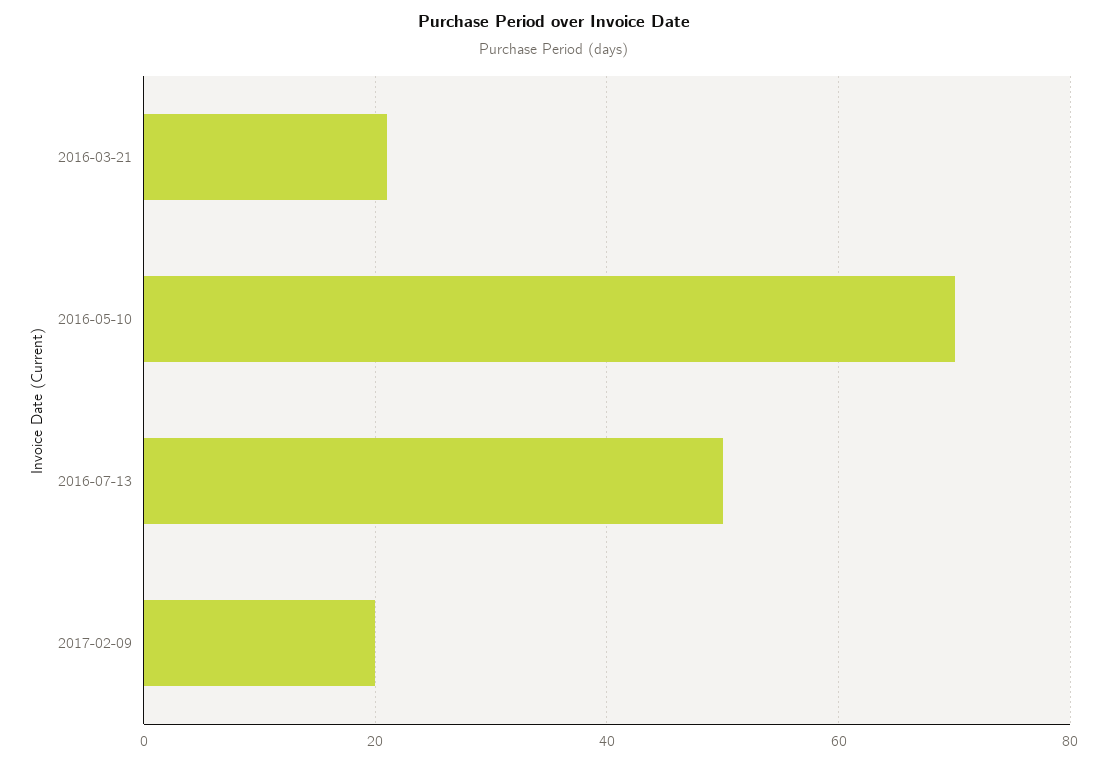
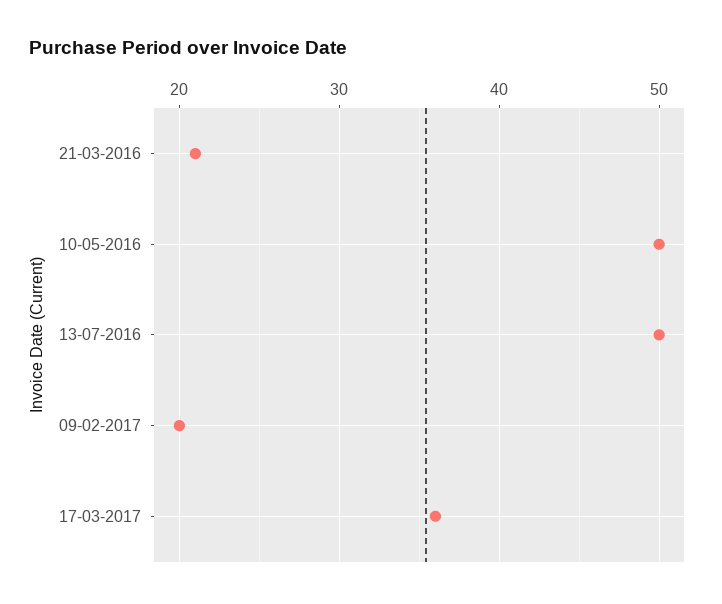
2016-05-10: 70 -> 50
17-03-2017: none -> 36

